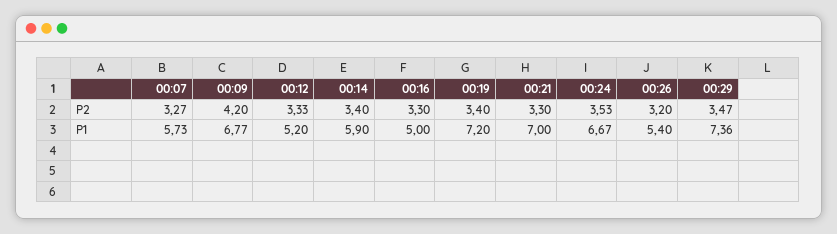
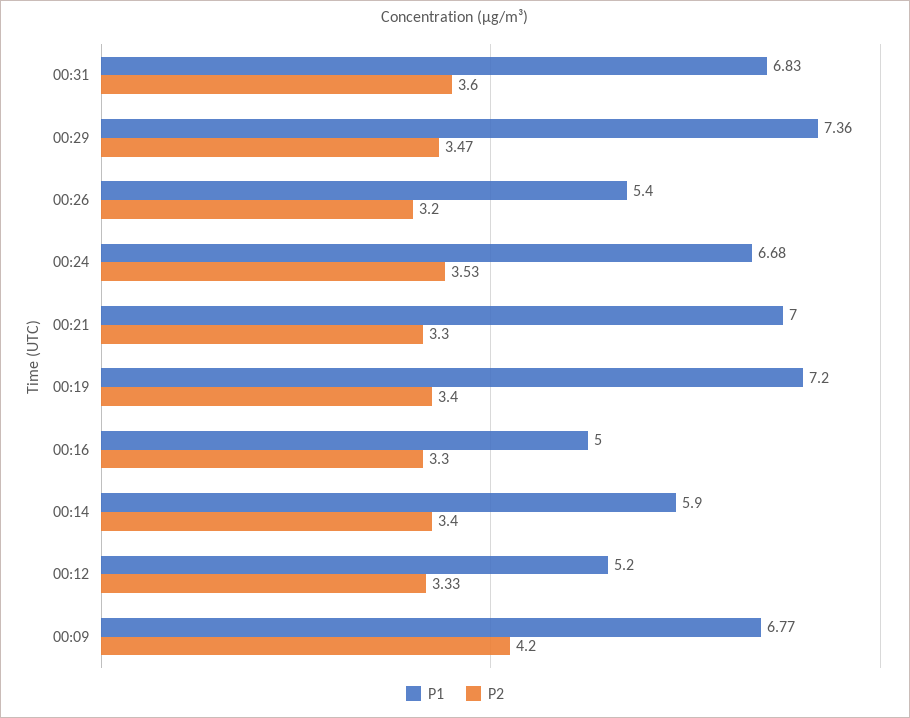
P2, 00:07: 3.27 -> none
P1, 00:07: 5.73 -> none
P1, 00:24: 6.67 -> 6.68
P1, 00:31: none -> 6.83
P2, 00:31: none -> 3.6

